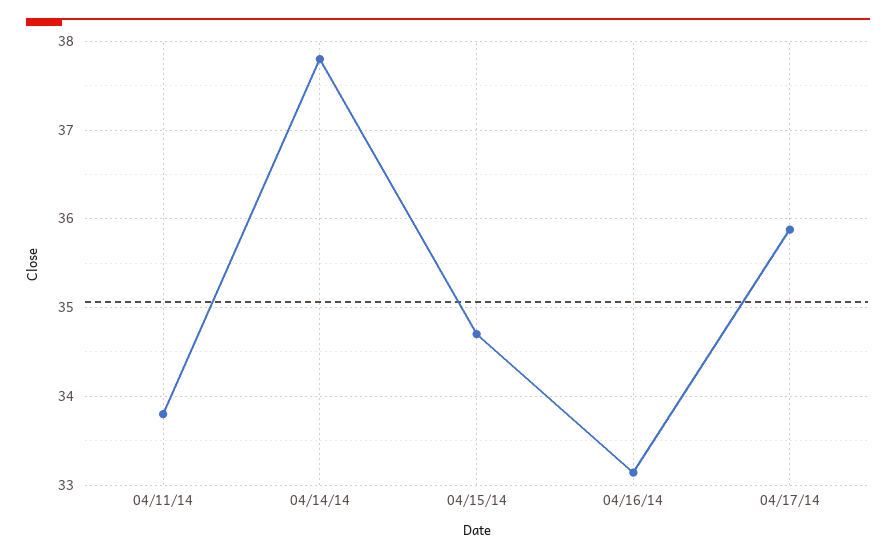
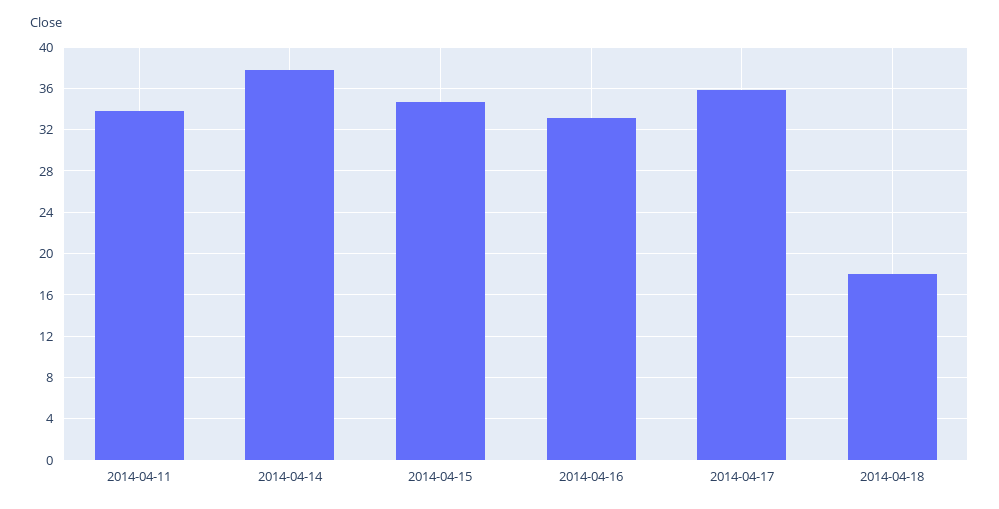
2014-04-18: none -> 18

